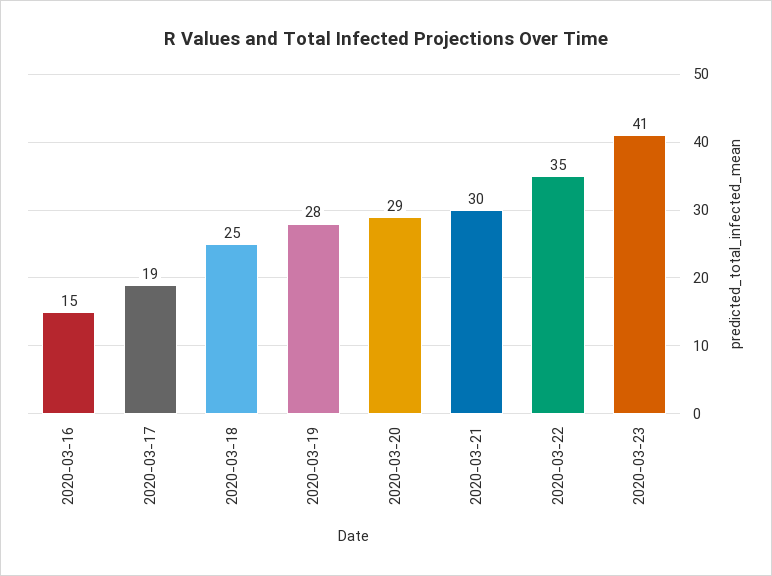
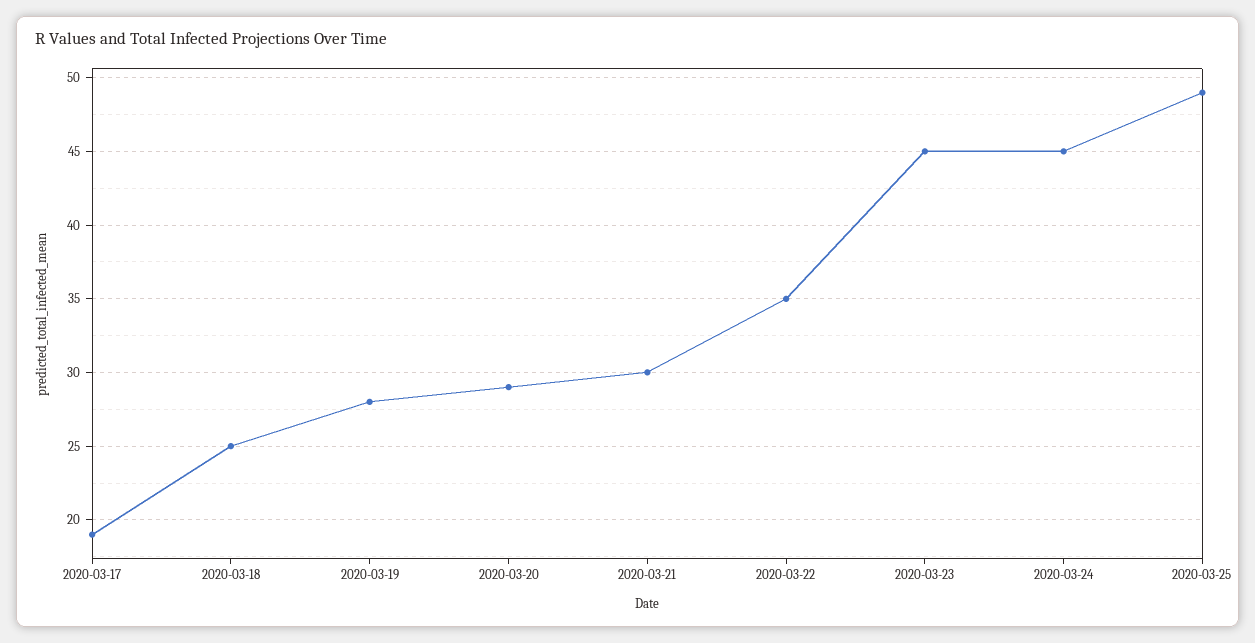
2020-03-16: 15 -> none
2020-03-23: 41 -> 45
2020-03-24: none -> 45
2020-03-25: none -> 49

